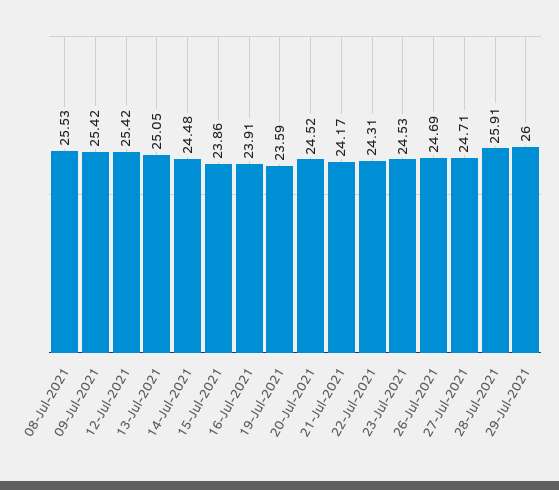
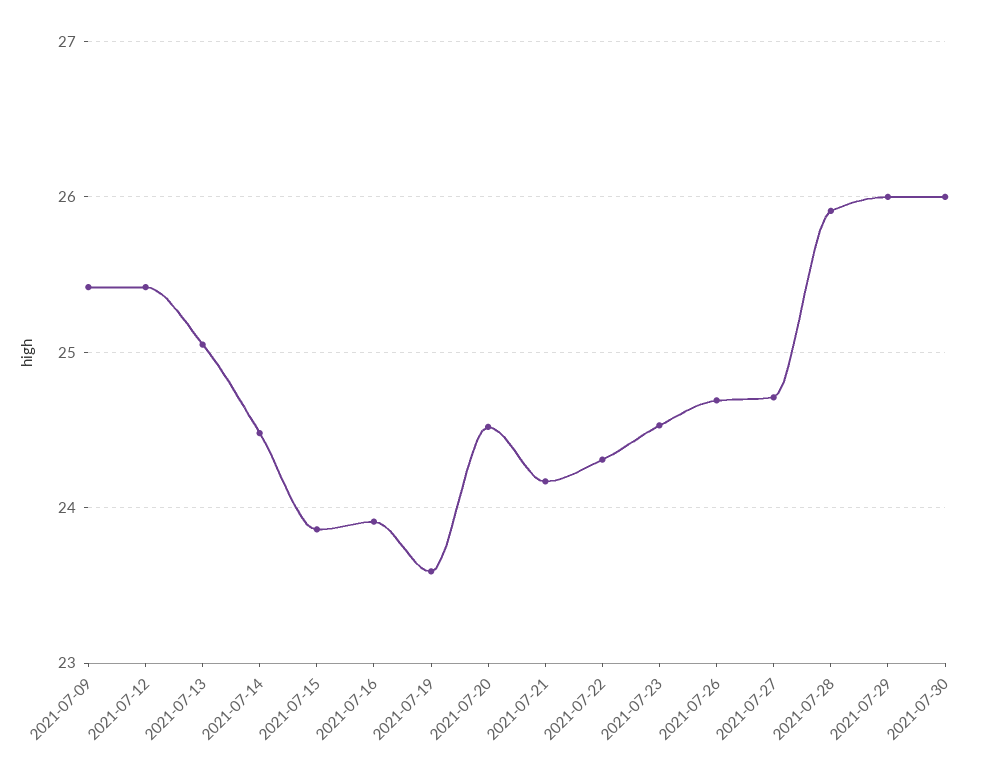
08-Jul-2021: 25.53 -> none
2021-07-30: none -> 26

